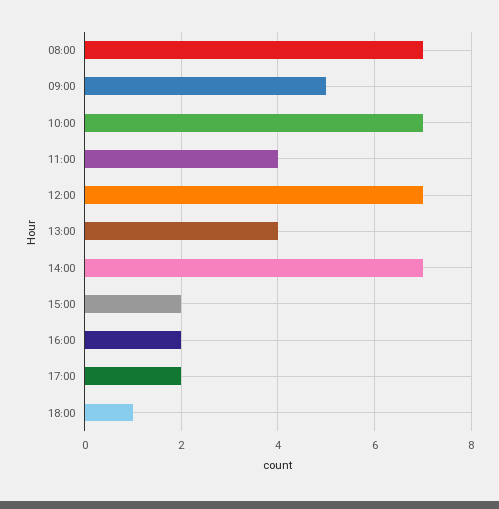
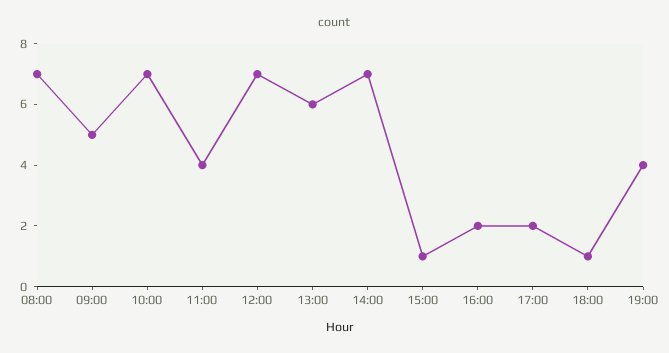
13:00: 4 -> 6
15:00: 2 -> 1
19:00: none -> 4

